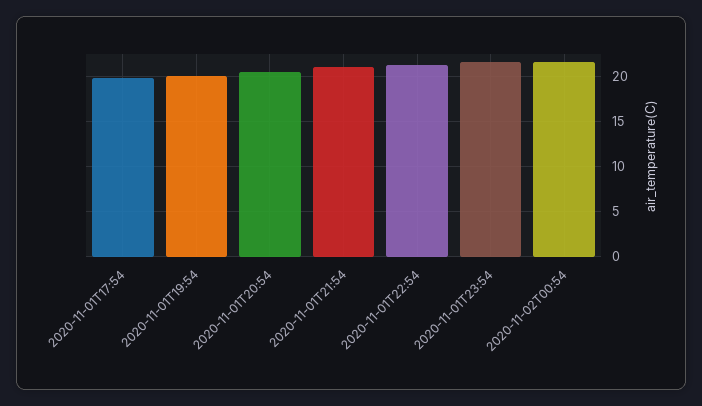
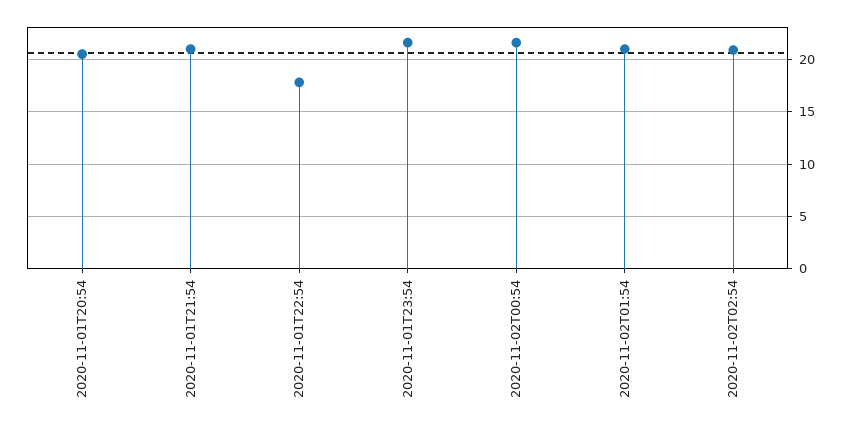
2020-11-01T17:54: 20 -> none
2020-11-01T19:54: 20 -> none
2020-11-01T22:54: 21 -> 18
2020-11-02T01:54: none -> 21
2020-11-02T02:54: none -> 21

